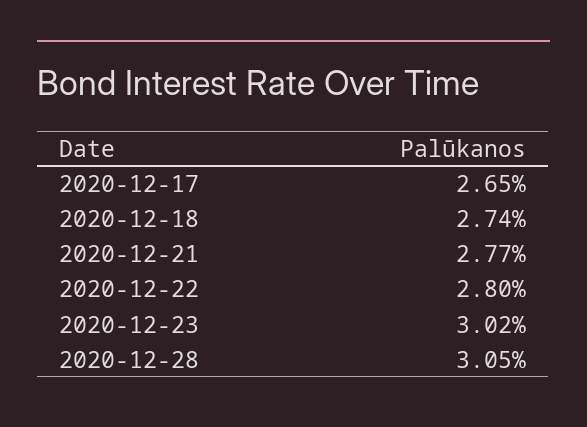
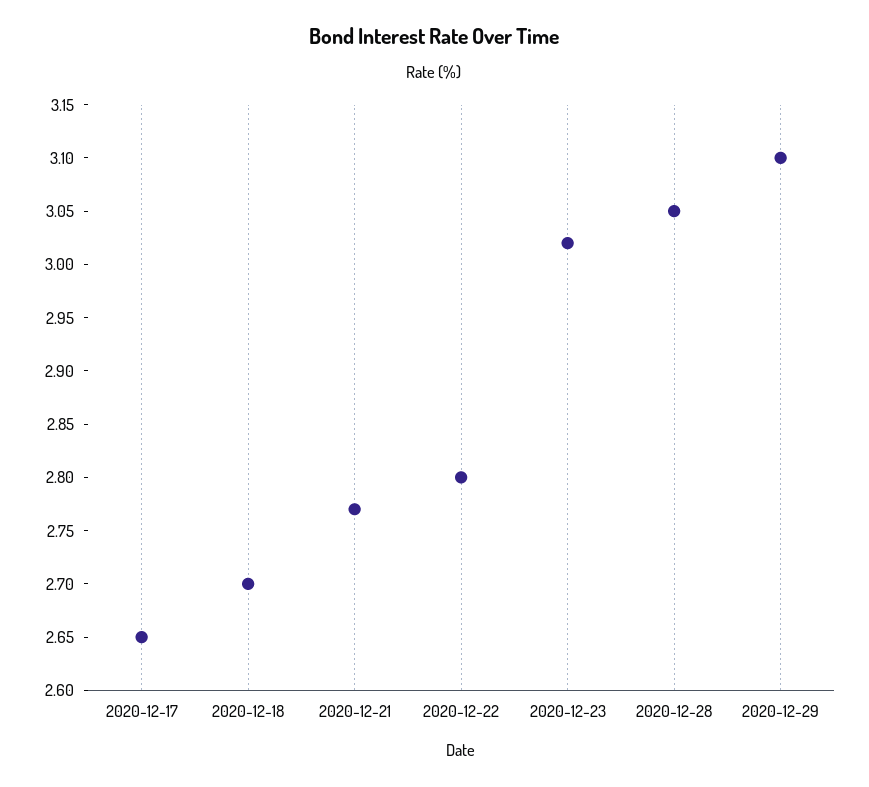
2020-12-18: 2.74 -> 2.7
2020-12-29: none -> 3.1

